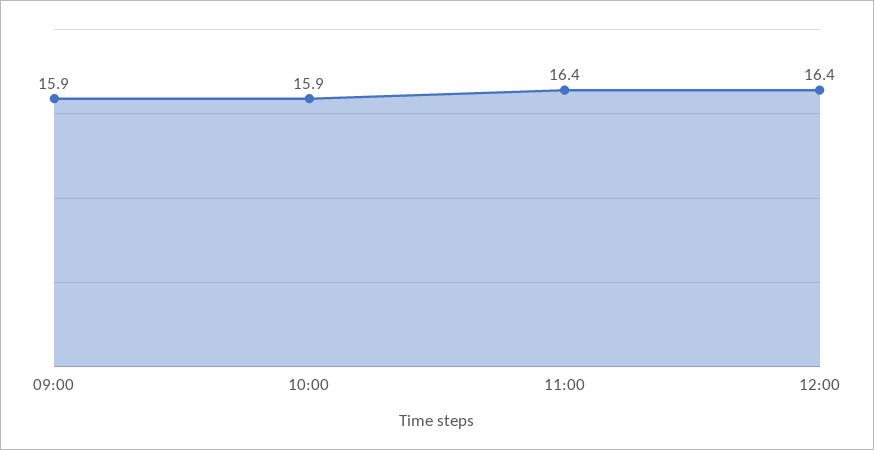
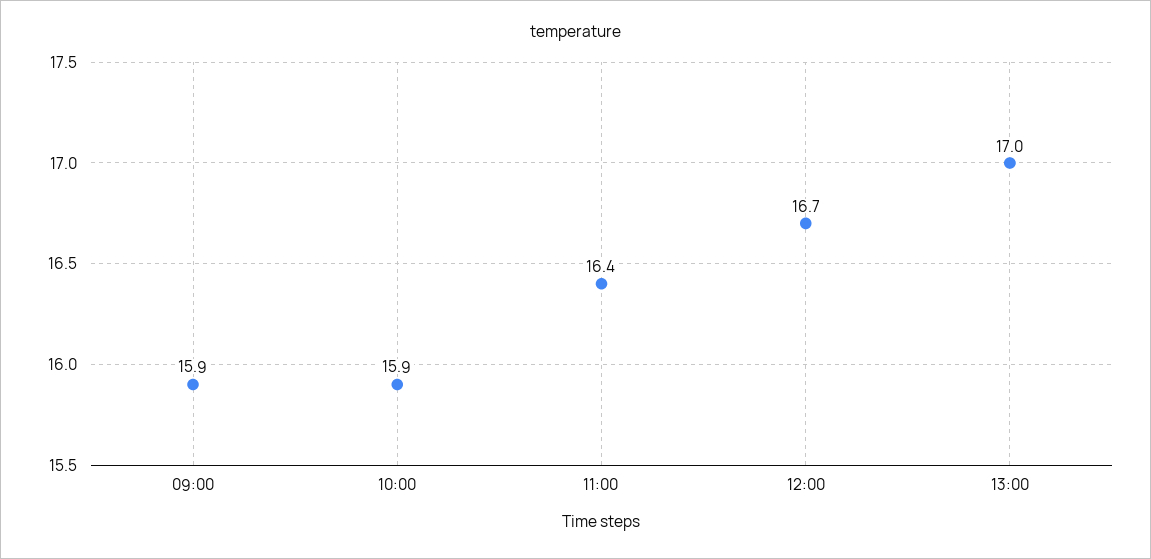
12:00: 16.4 -> 16.7
13:00: none -> 17

